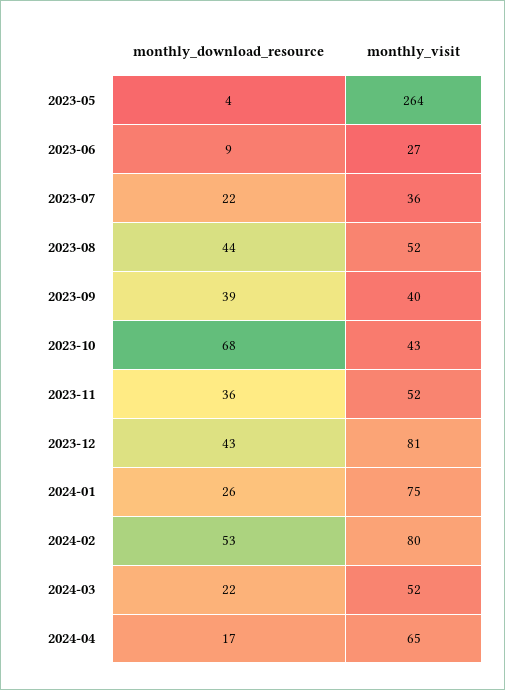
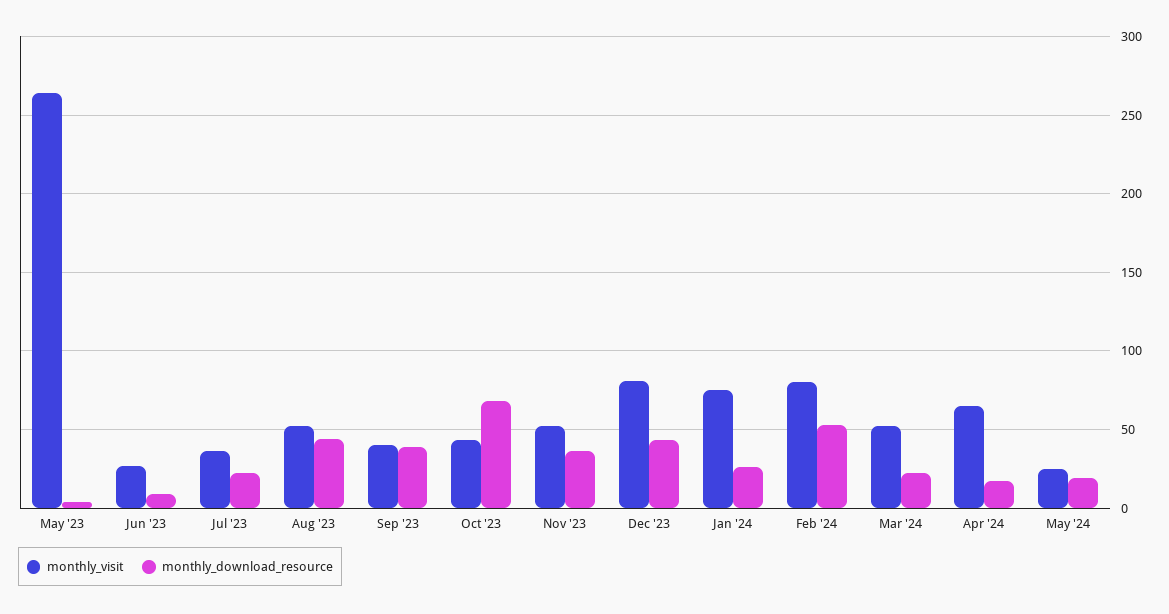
monthly_visit, May '24: none -> 25
monthly_download_resource, May '24: none -> 20

